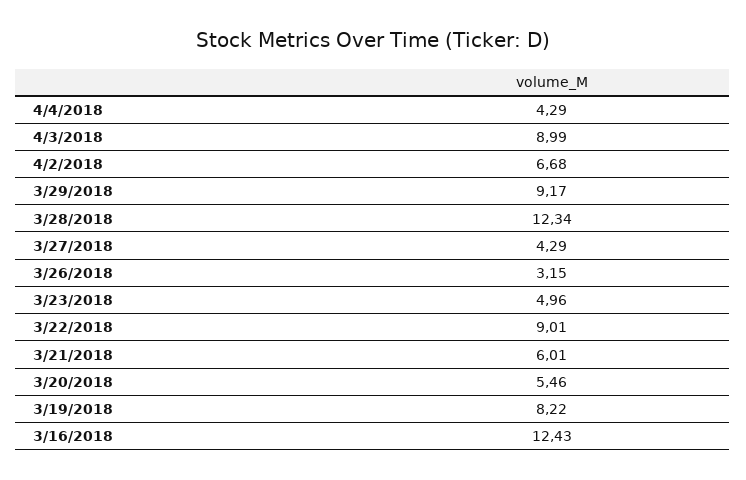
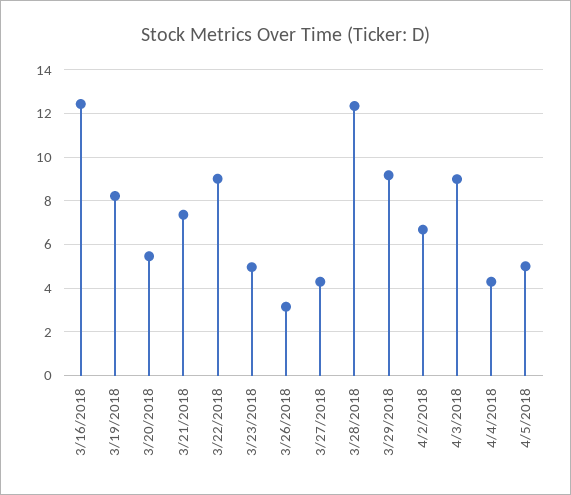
3/21/2018: 6.01 -> 7.5
4/5/2018: none -> 5

